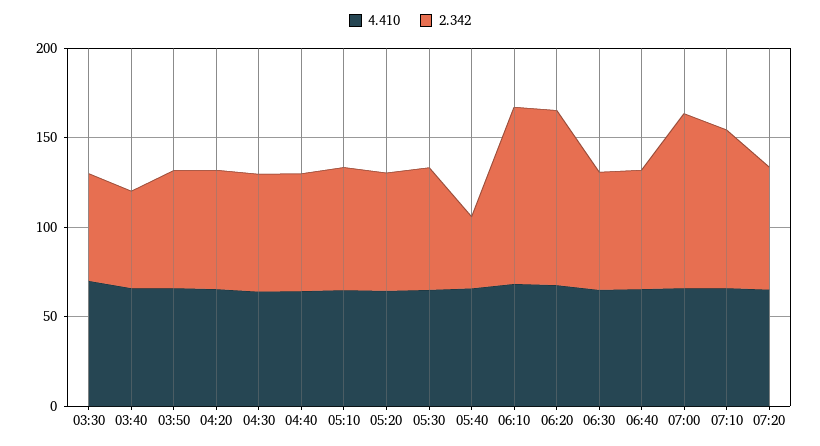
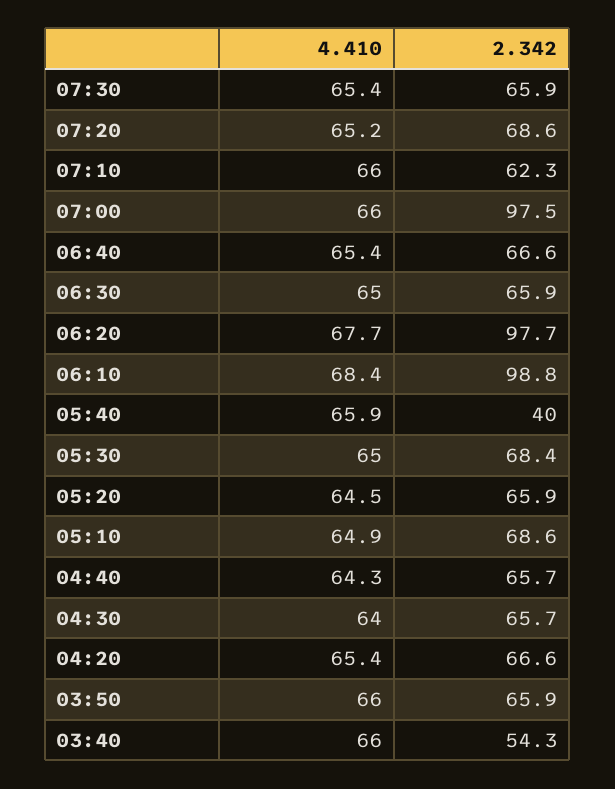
4.410, 03:30: 70 -> none
2.342, 03:30: 60 -> none
2.342, 07:10: 90 -> 62.3
4.410, 07:30: none -> 65.4
2.342, 07:30: none -> 65.9

